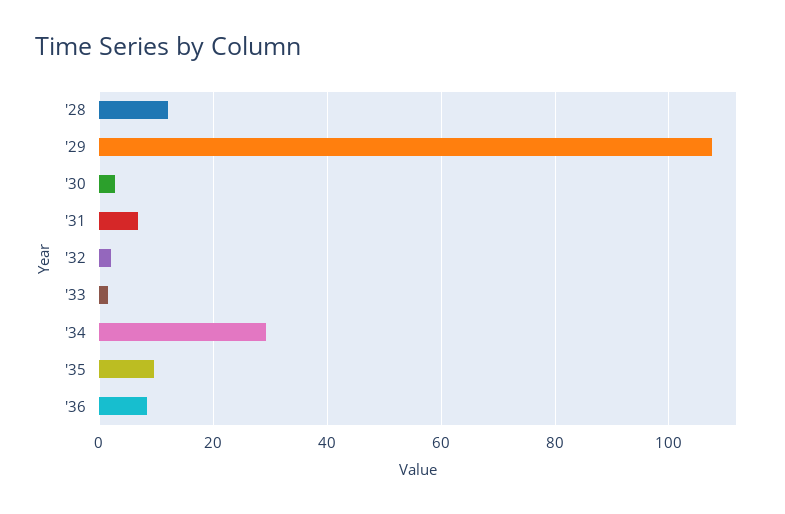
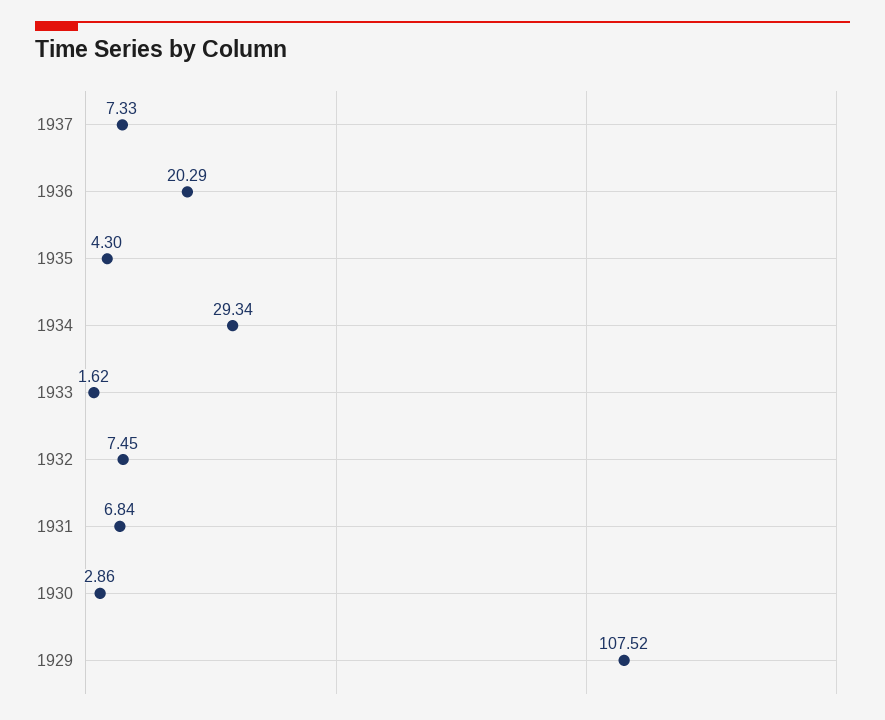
'28: 12 -> none
'32: 2 -> 7.45
'35: 10 -> 4.3
'36: 8 -> 20.29
1937: none -> 7.33

